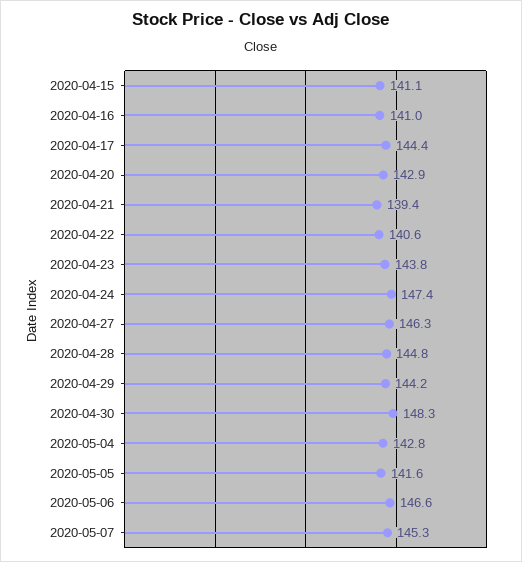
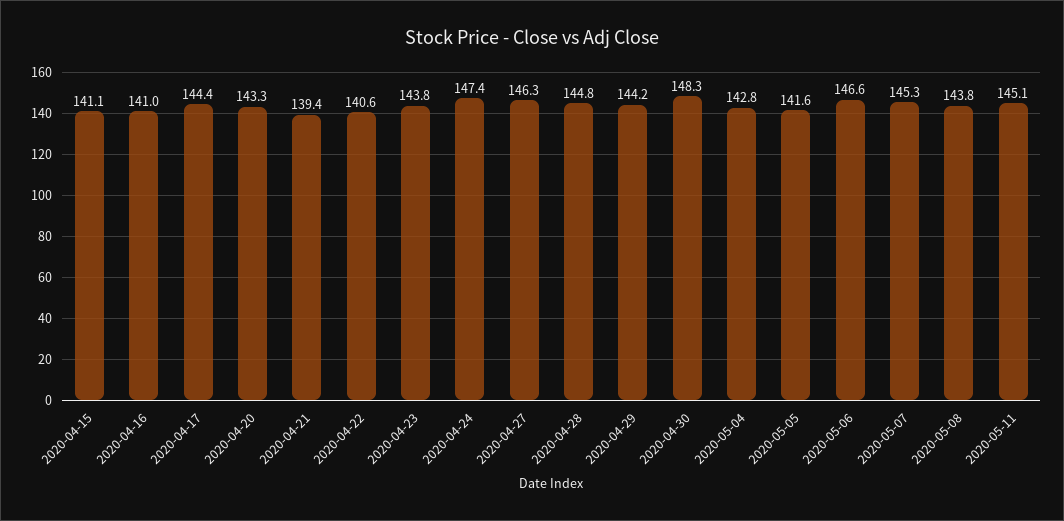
2020-04-20: 142.9 -> 143.3
2020-05-08: none -> 143.8
2020-05-11: none -> 145.1

